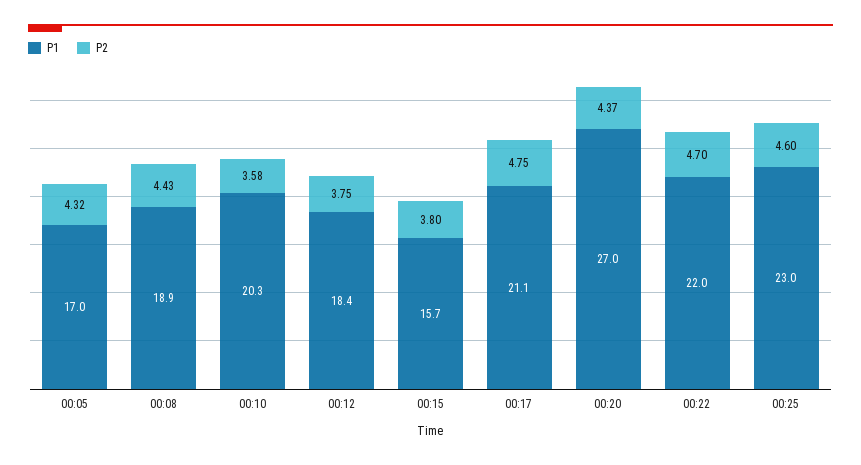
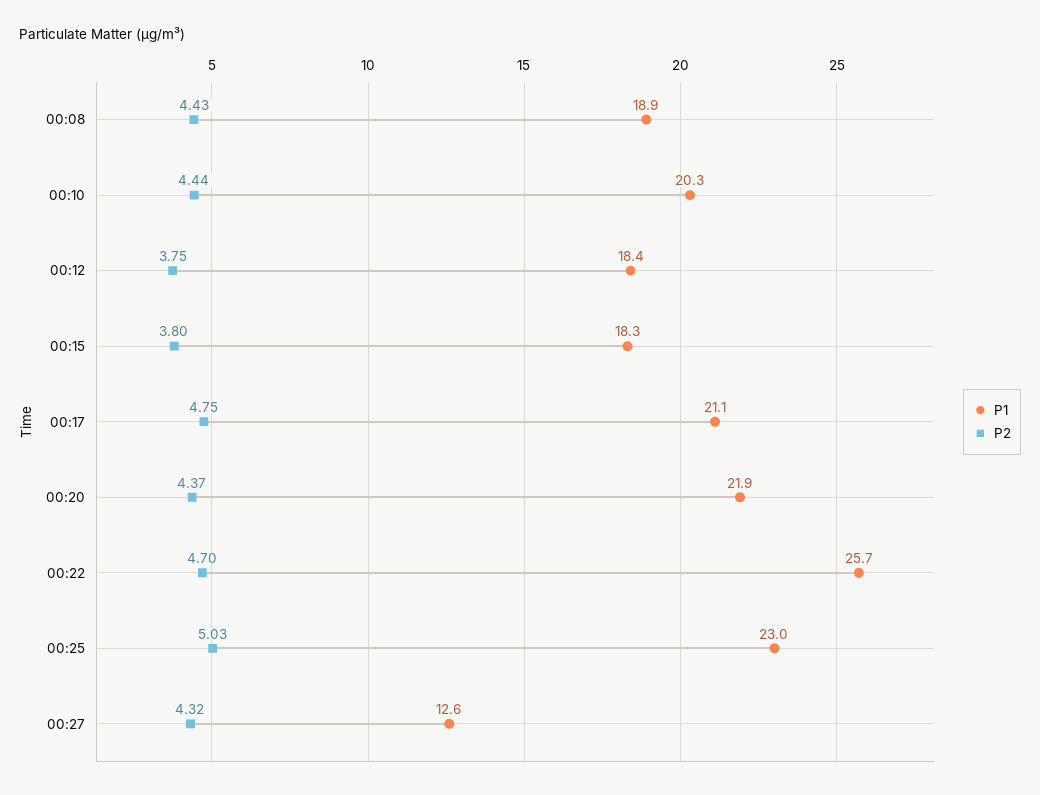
P1, 00:05: 17 -> none
P2, 00:05: 4.32 -> none
P2, 00:10: 3.58 -> 4.44
P1, 00:15: 15.7 -> 18.3
P1, 00:20: 27 -> 21.9
P1, 00:22: 22 -> 25.7
P2, 00:25: 4.6 -> 5.03
P1, 00:27: none -> 12.6
P2, 00:27: none -> 4.32

